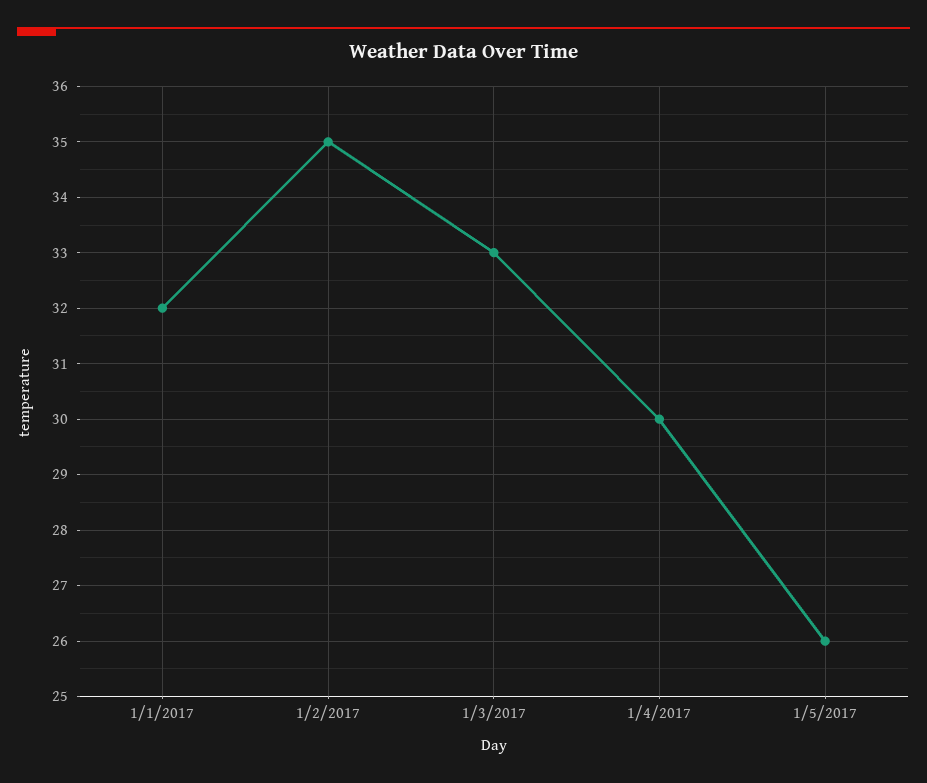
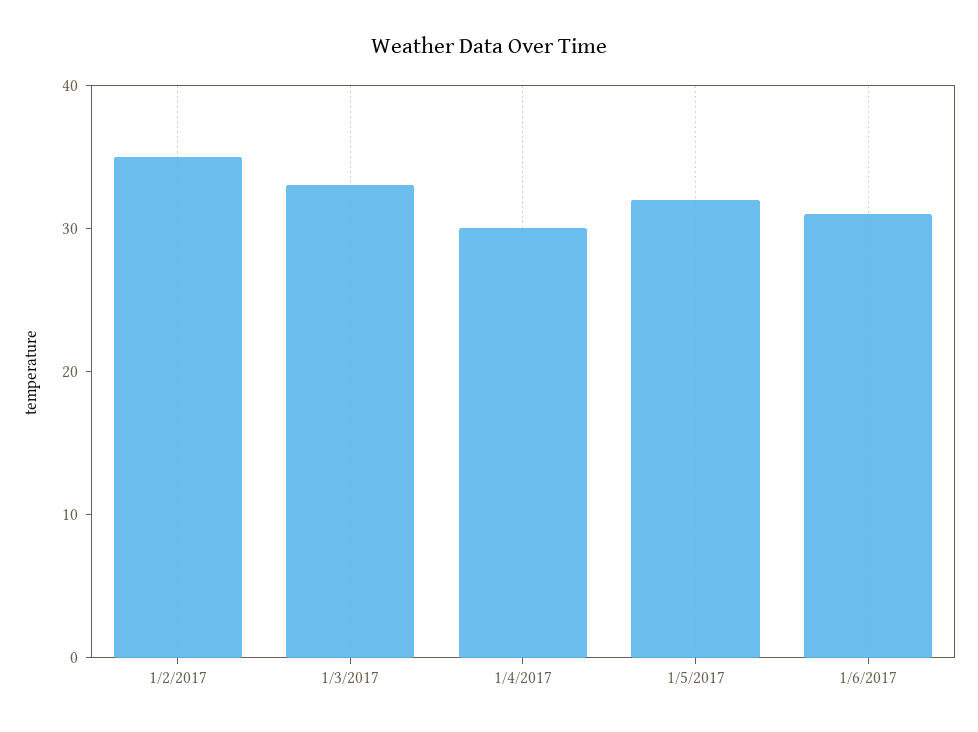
1/1/2017: 32 -> none
1/5/2017: 26 -> 32
1/6/2017: none -> 31

